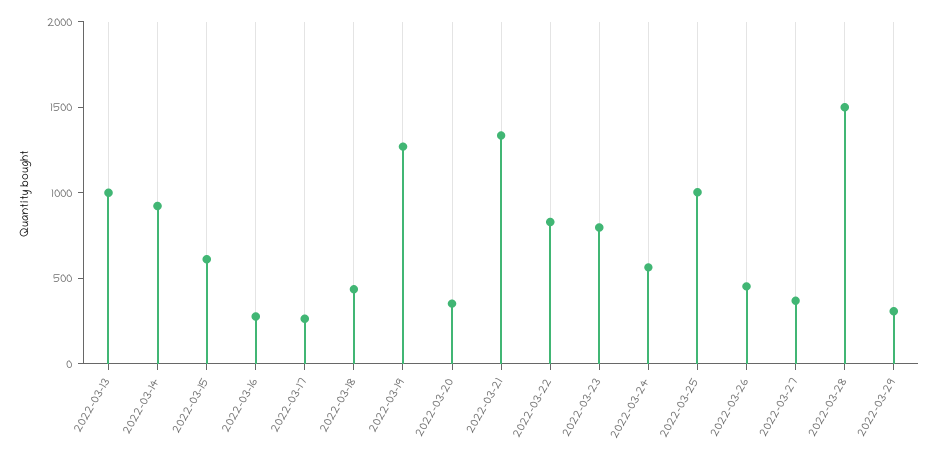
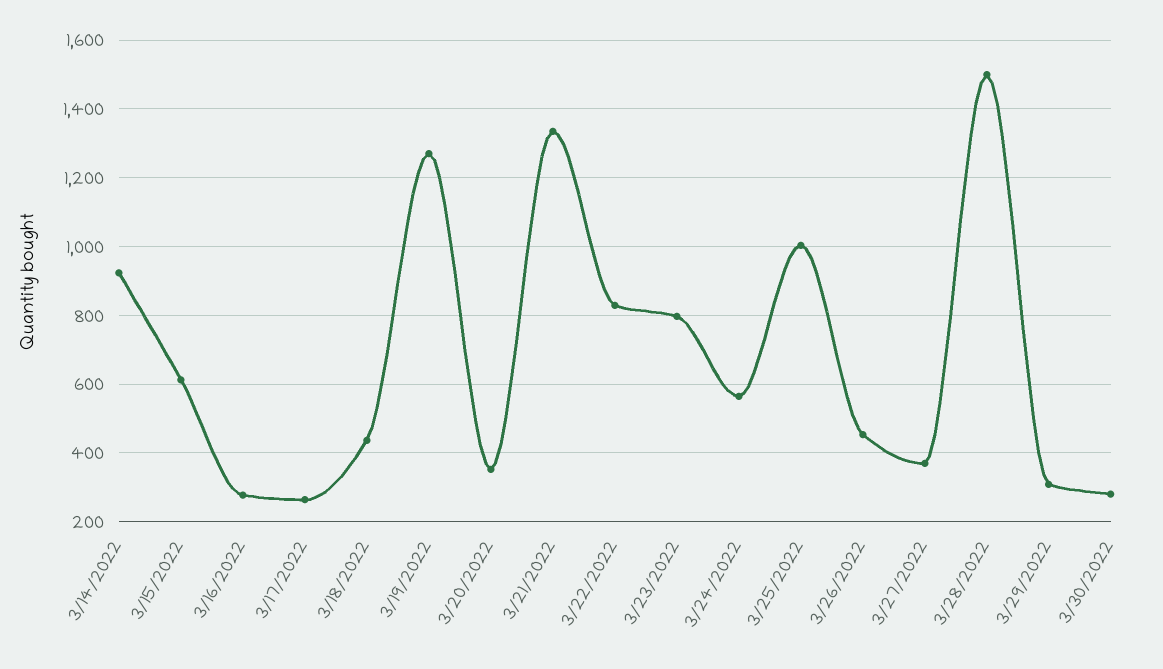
2022-03-13: 1000 -> none
3/30/2022: none -> 280

